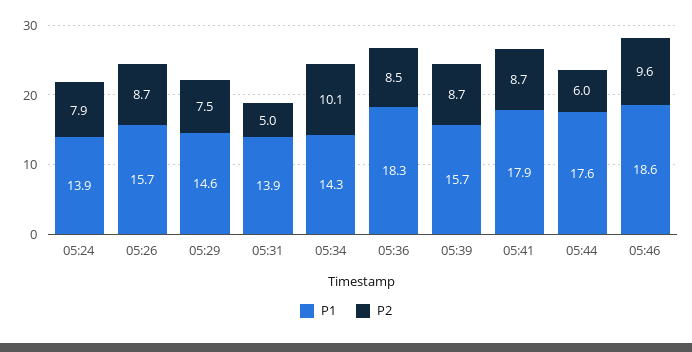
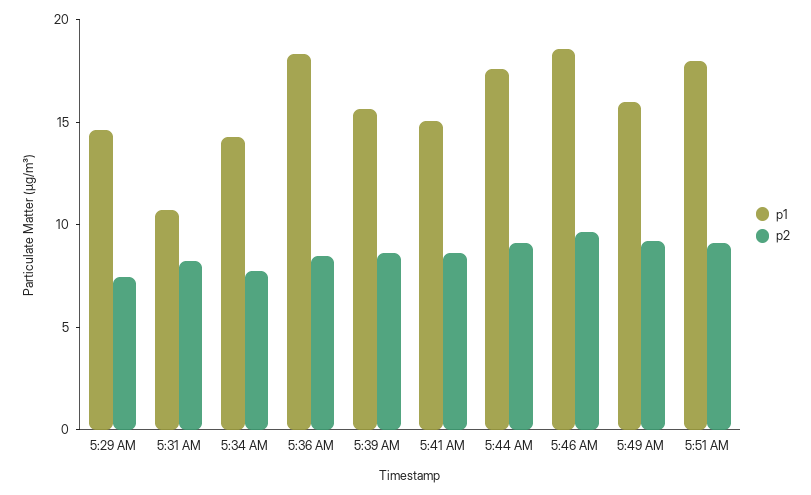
P1, 05:24: 13.9 -> none
P2, 05:24: 7.9 -> none
P1, 05:26: 15.7 -> none
P2, 05:26: 8.7 -> none
P1, 05:31: 13.9 -> 11
P2, 05:31: 5 -> 8
P2, 05:34: 10.1 -> 8
P1, 05:41: 17.9 -> 15
P2, 05:44: 6 -> 9
P1, 5:49 AM: none -> 16
P2, 5:49 AM: none -> 9
P1, 5:51 AM: none -> 18
P2, 5:51 AM: none -> 9

